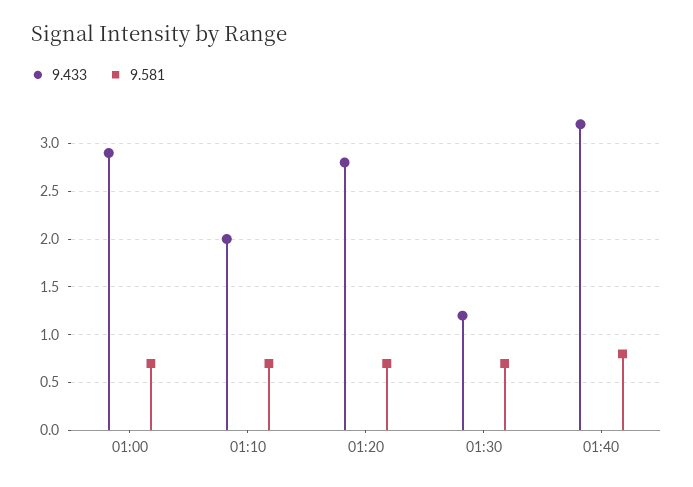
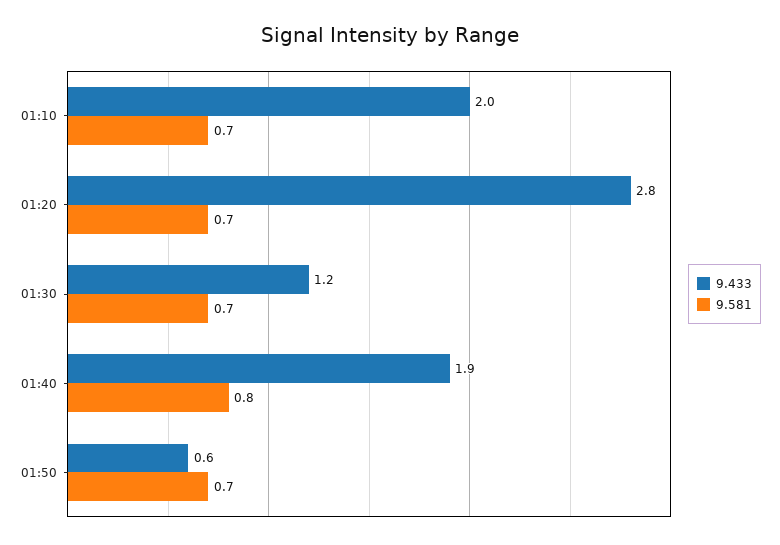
9.433, 01:00: 2.9 -> none
9.581, 01:00: 0.7 -> none
9.433, 01:40: 3.2 -> 1.9
9.433, 01:50: none -> 0.6
9.581, 01:50: none -> 0.7

